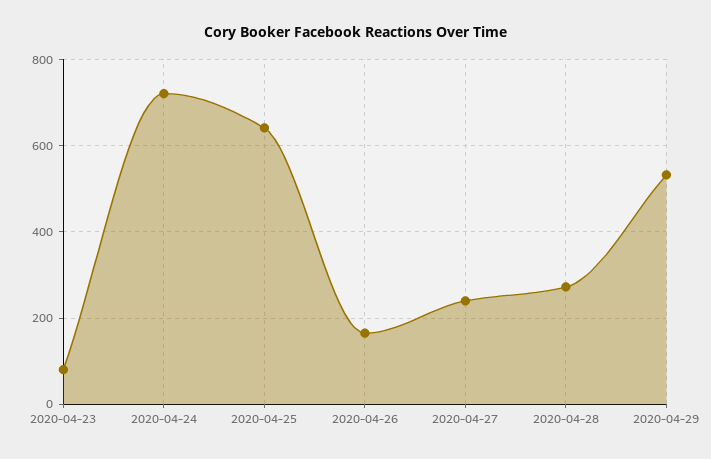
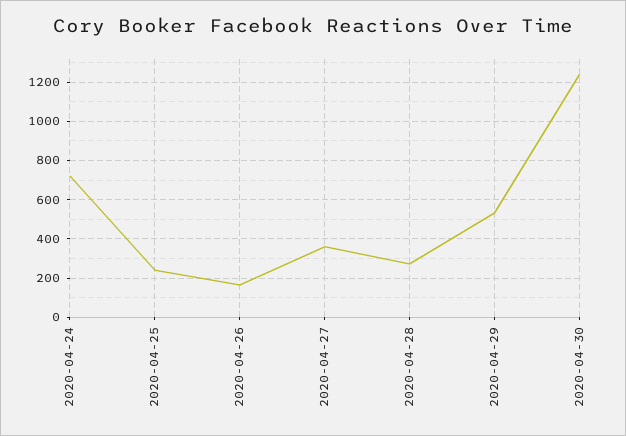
2020-04-23: 80 -> none
2020-04-25: 640 -> 250
2020-04-27: 240 -> 350
2020-04-30: none -> 1250

